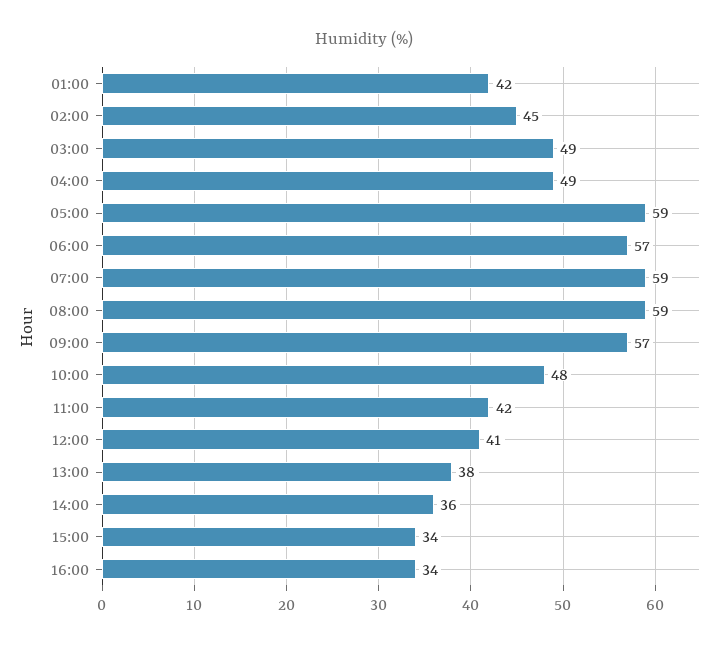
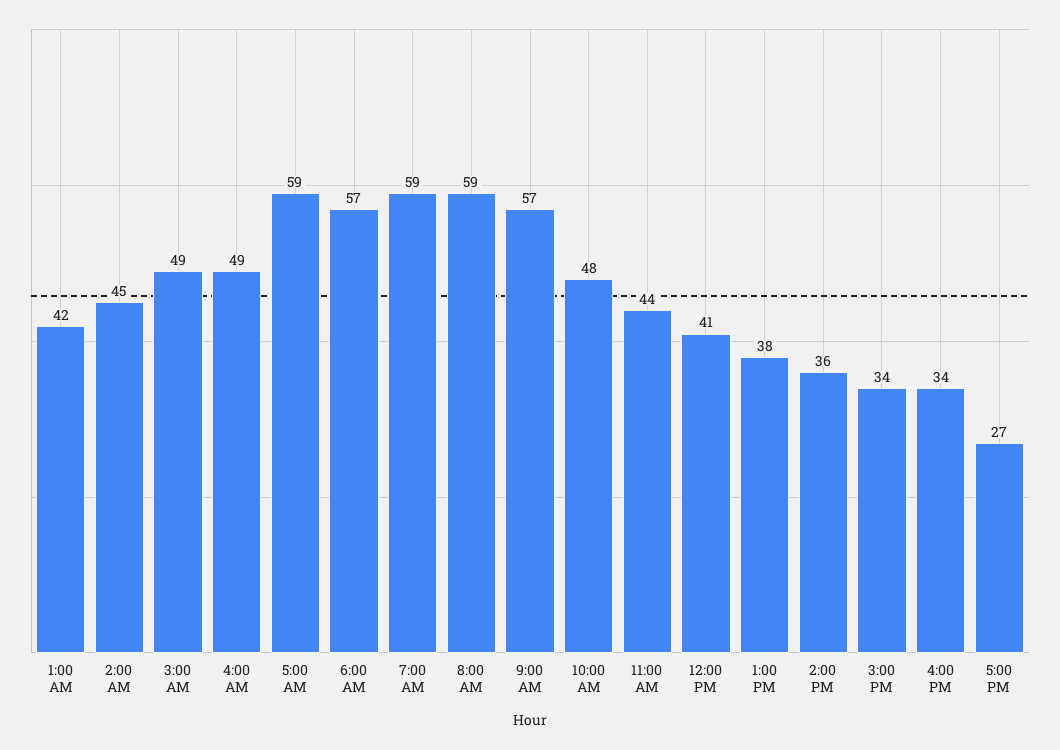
11:00: 42 -> 44
5:00 PM: none -> 27

